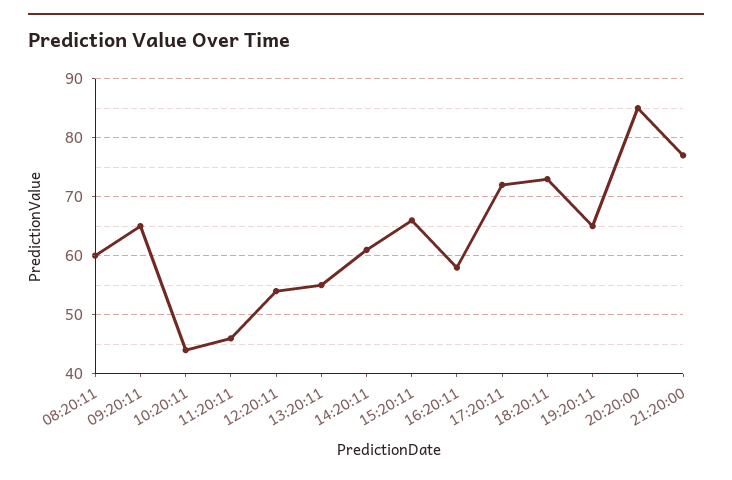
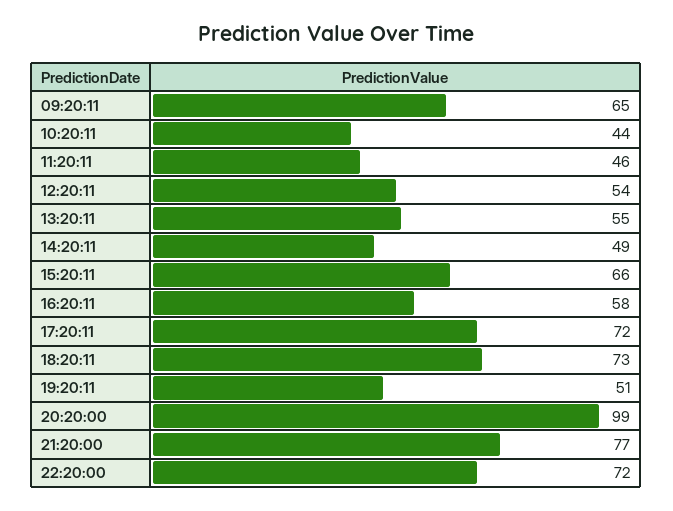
08:20:11: 60 -> none
14:20:11: 60 -> 49
19:20:11: 65 -> 51
20:20:00: 85 -> 99
22:20:00: none -> 72

